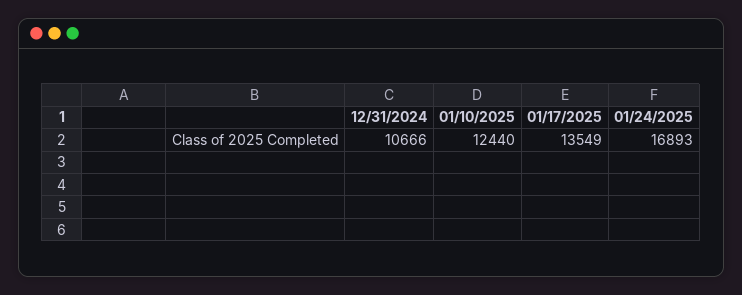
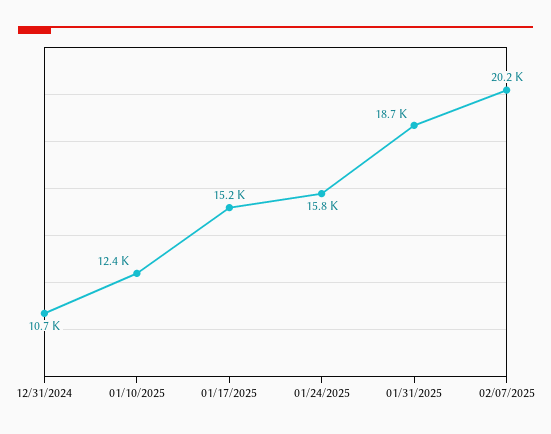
01/17/2025: 13549 -> 15200
01/24/2025: 16893 -> 15800
01/31/2025: none -> 18700
02/07/2025: none -> 20200

